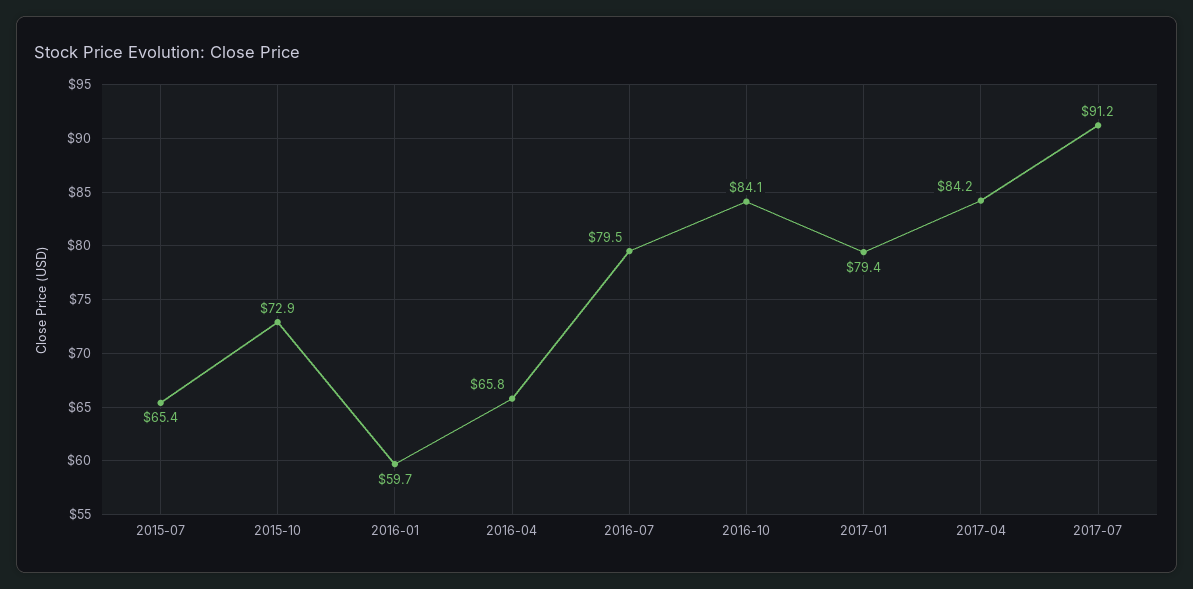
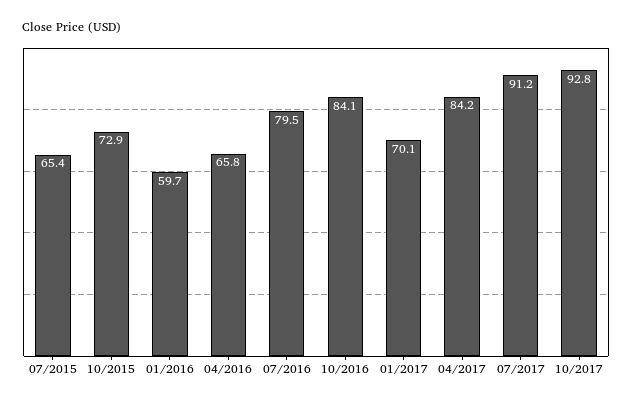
2017-01: 79.4 -> 70.1
10/2017: none -> 92.8

